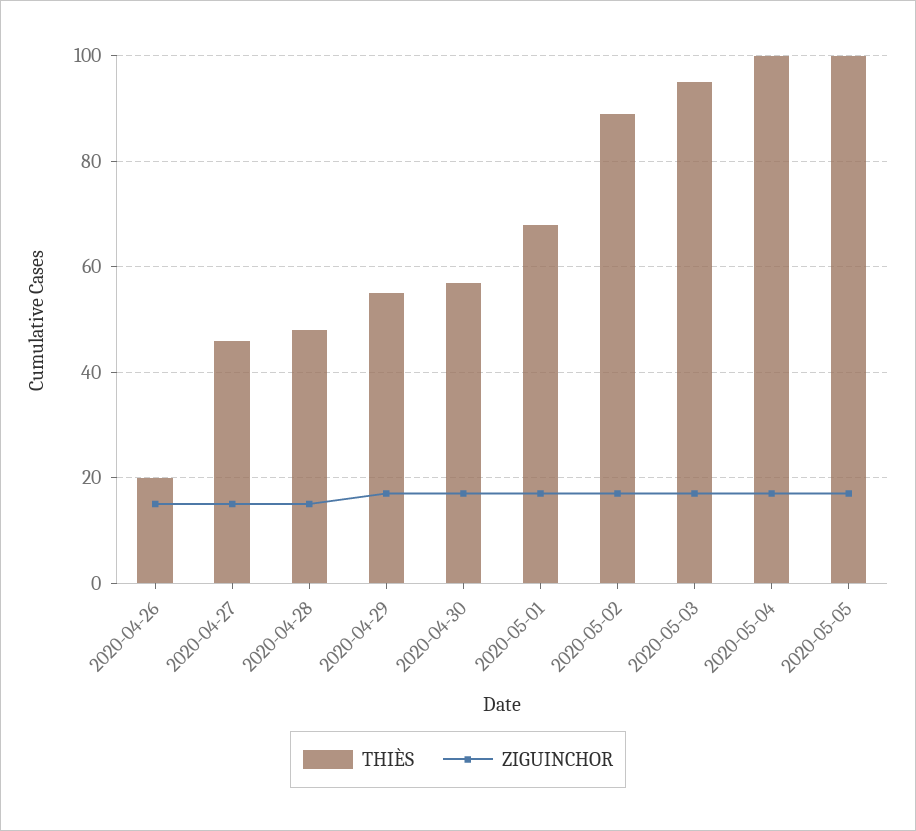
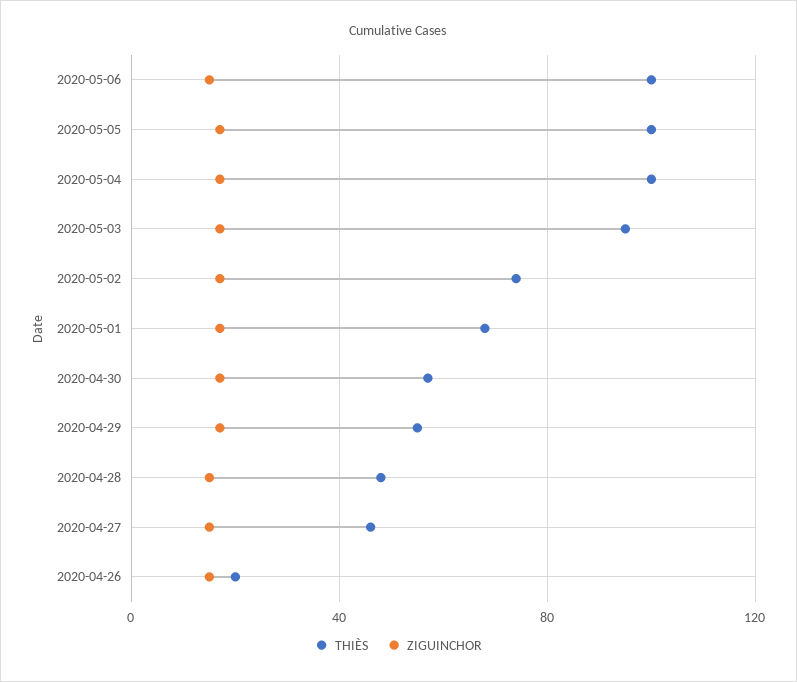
THIÈS, 2020-05-02: 90 -> 75
THIÈS, 2020-05-06: none -> 100
ZIGUINCHOR, 2020-05-06: none -> 15

